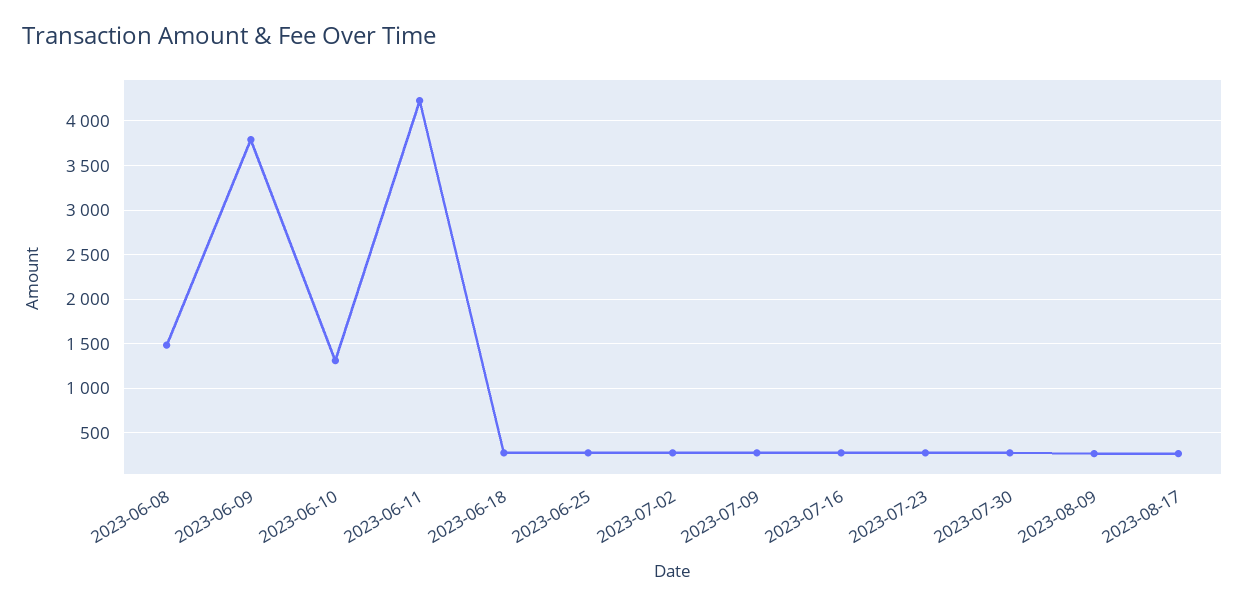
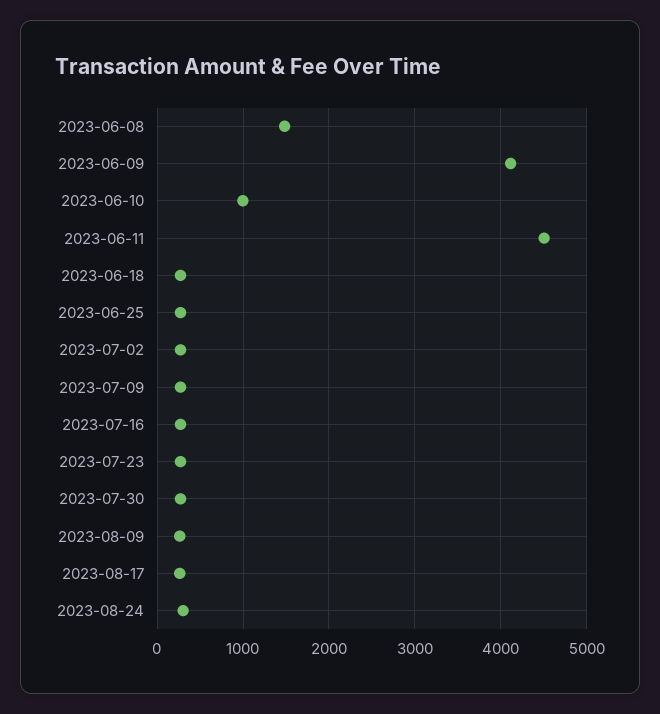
2023-06-09: 3800 -> 4100
2023-06-10: 1300 -> 1000
2023-06-11: 4200 -> 4500
2023-08-24: none -> 300

